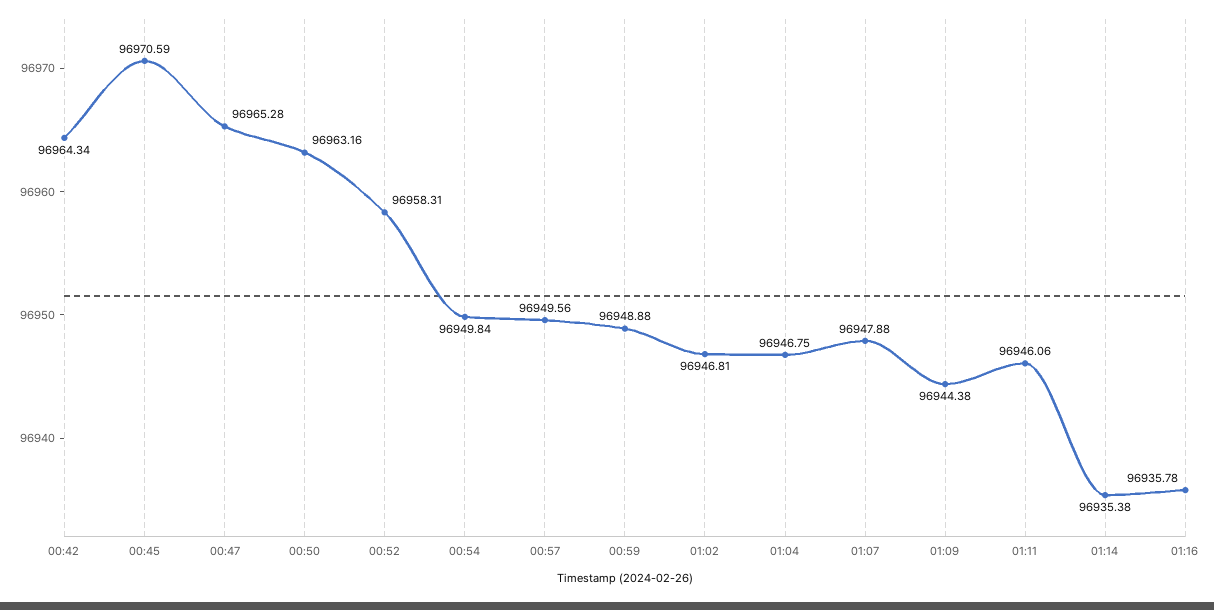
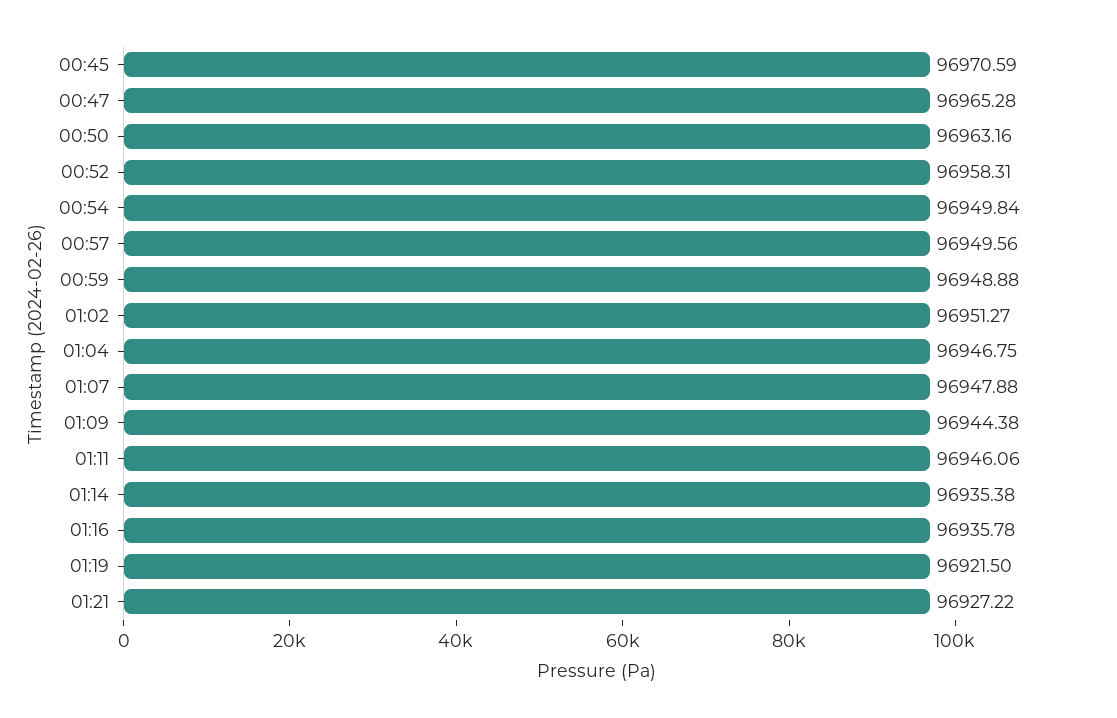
00:42: 96964.34 -> none
01:02: 96946.81 -> 96951.27
01:19: none -> 96921.5
01:21: none -> 96927.22

